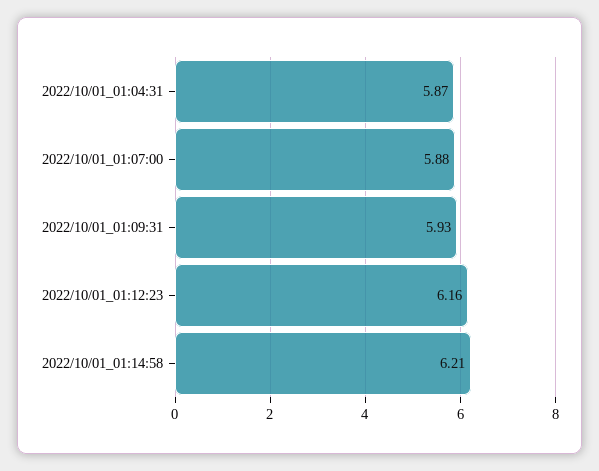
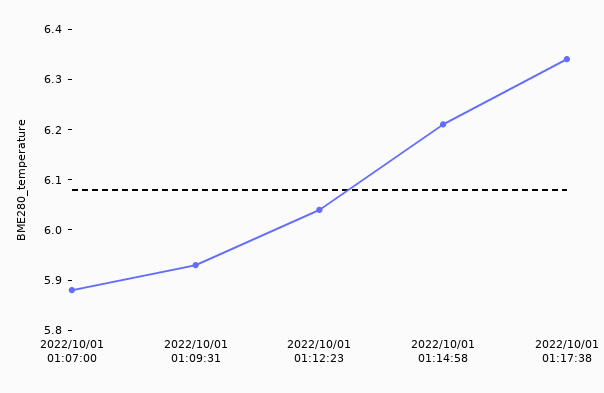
2022/10/01_01:04:31: 5.87 -> none
2022/10/01_01:12:23: 6.16 -> 6.05
2022/10/01 01:17:38: none -> 6.35

